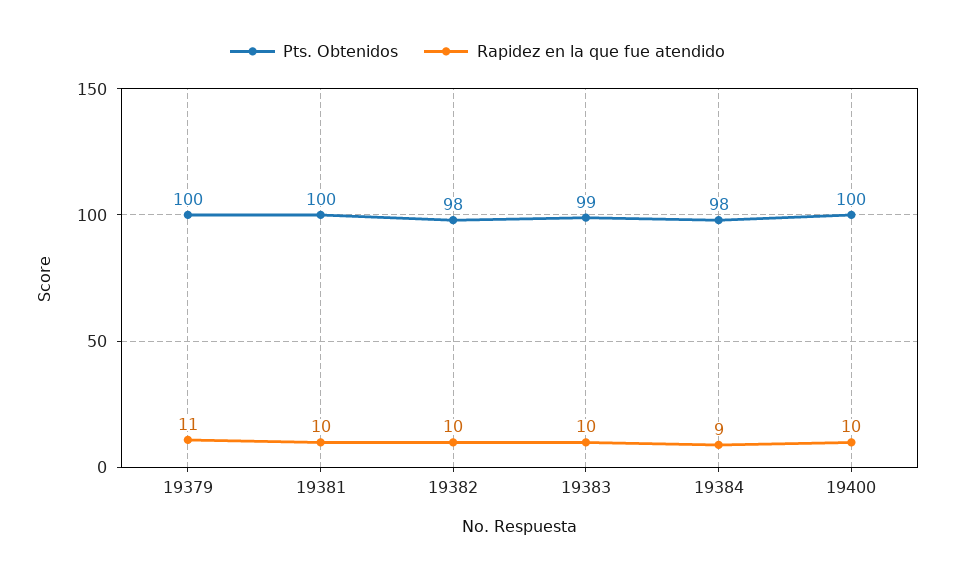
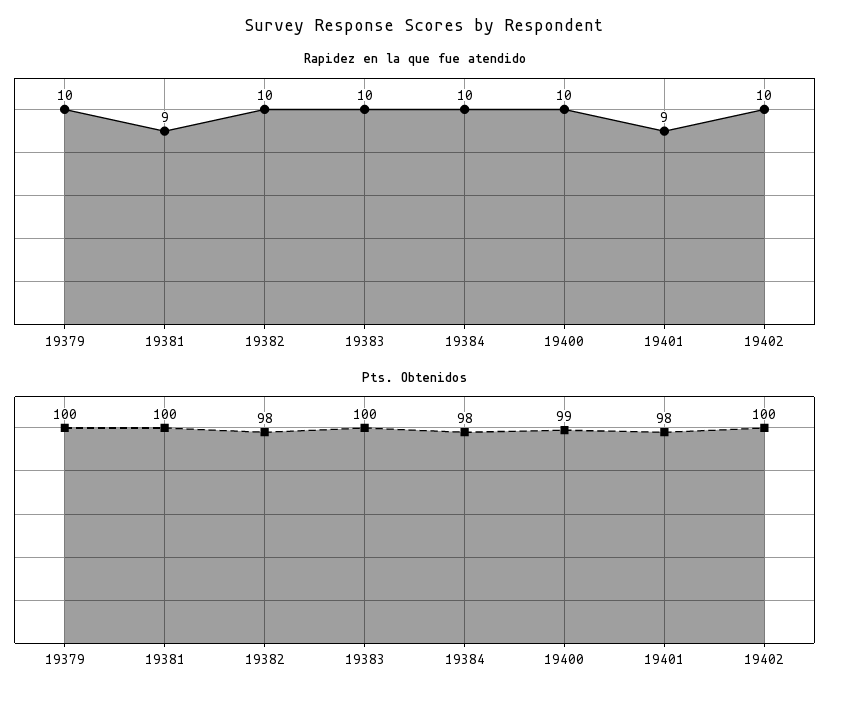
Rapidez en la que fue atendido, 19379: 11 -> 10
Rapidez en la que fue atendido, 19381: 10 -> 9
Pts. Obtenidos, 19383: 99 -> 100
Rapidez en la que fue atendido, 19384: 9 -> 10
Pts. Obtenidos, 19400: 100 -> 99
Rapidez en la que fue atendido, 19401: none -> 9
Rapidez en la que fue atendido, 19402: none -> 10
Pts. Obtenidos, 19401: none -> 98
Pts. Obtenidos, 19402: none -> 100

